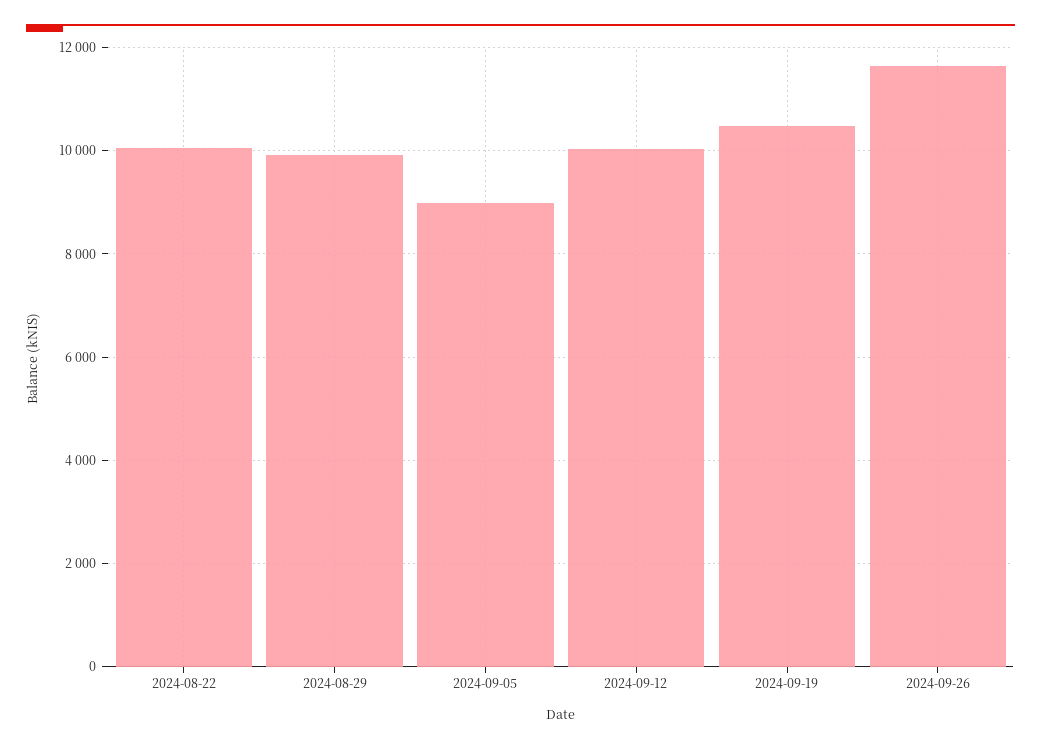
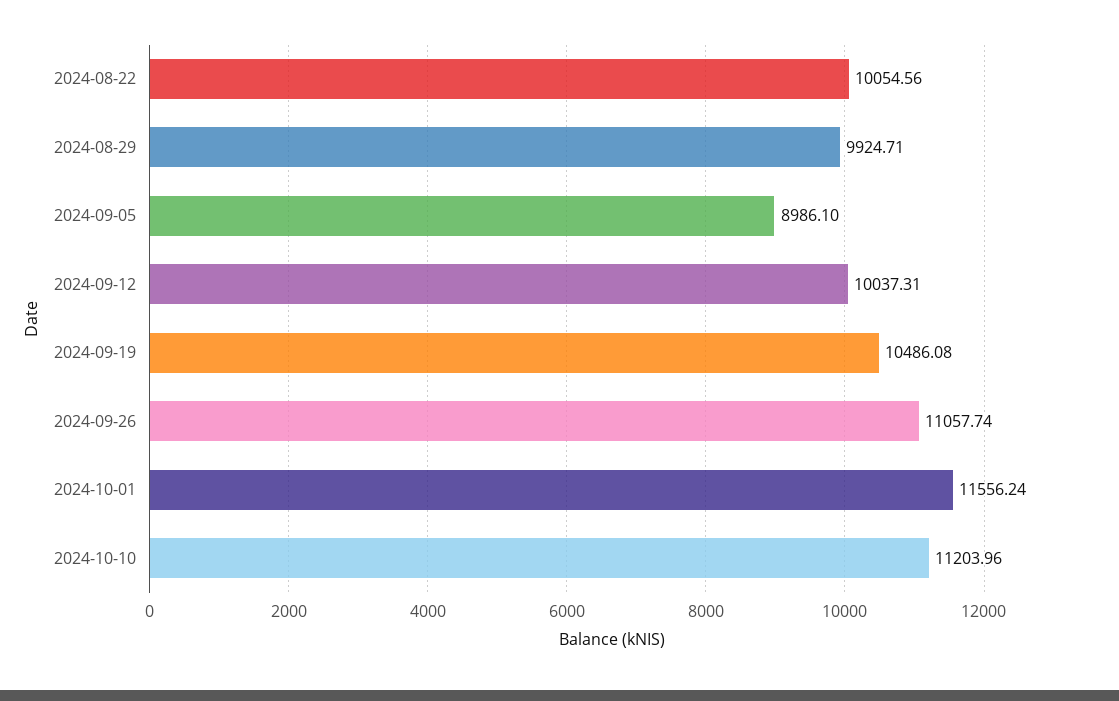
2024-09-26: 11600 -> 11057.74
2024-10-01: none -> 11556.24
2024-10-10: none -> 11203.96

